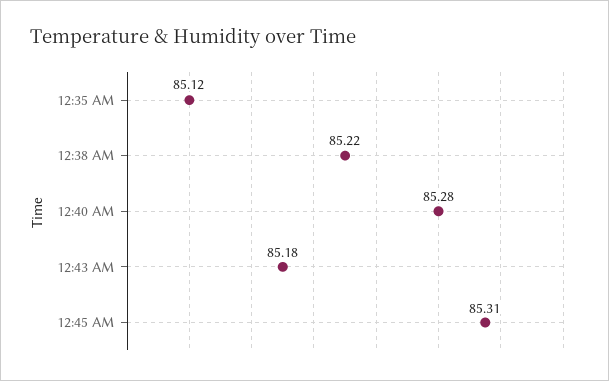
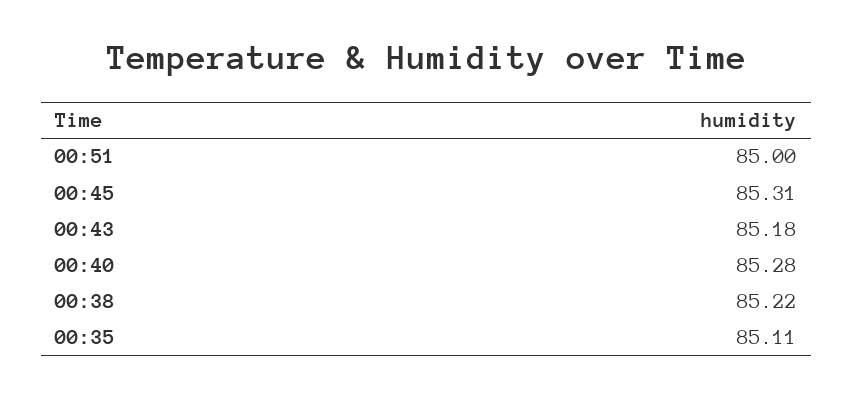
12:35 AM: 85.12 -> 85.11
00:51: none -> 85

